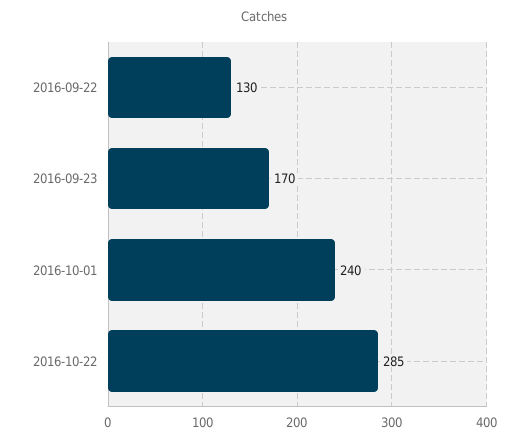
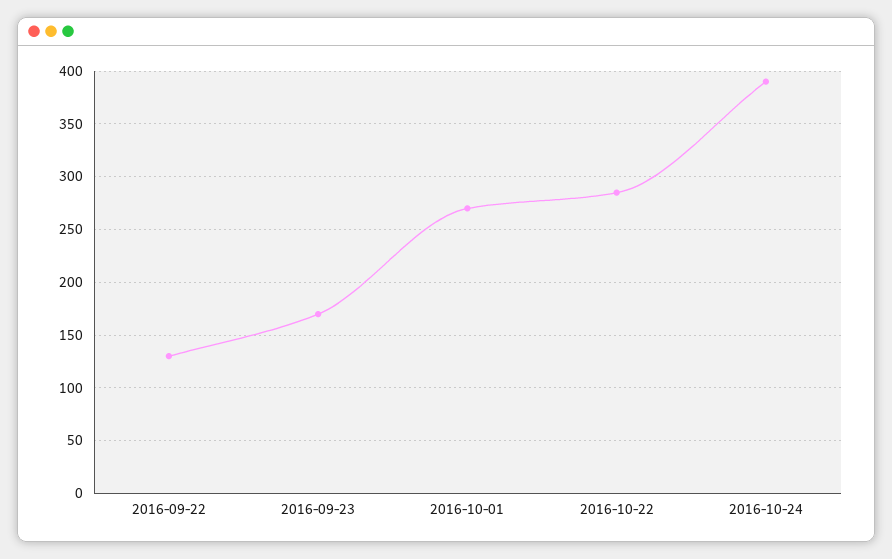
2016-10-01: 240 -> 270
2016-10-24: none -> 390

